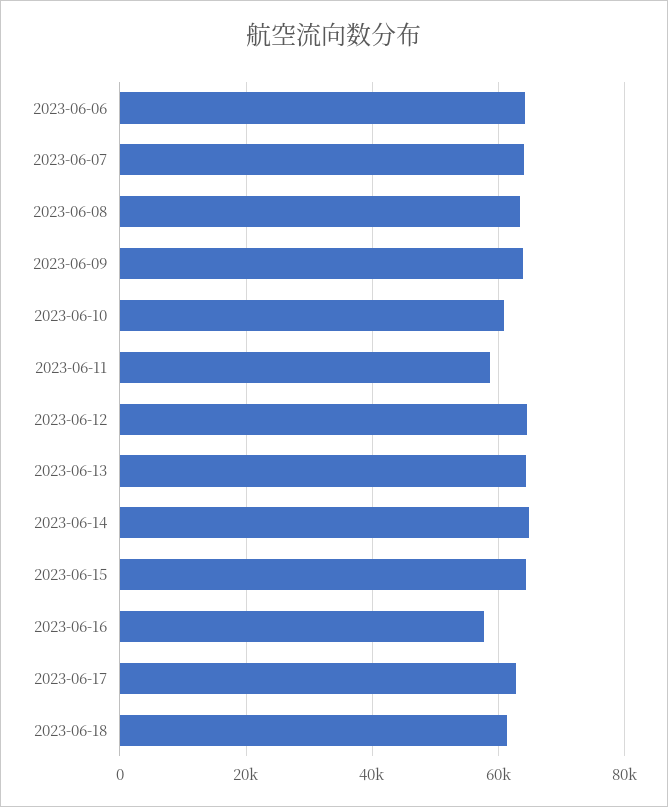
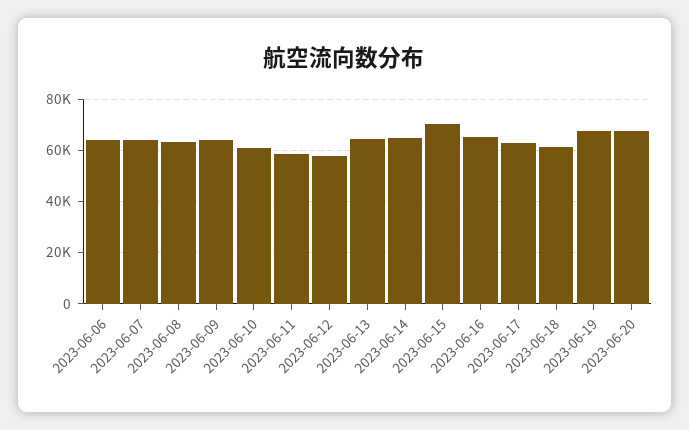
2023-06-12: 64000 -> 57500
2023-06-15: 64000 -> 70000
2023-06-16: 58000 -> 65000
2023-06-19: none -> 67500
2023-06-20: none -> 67500

